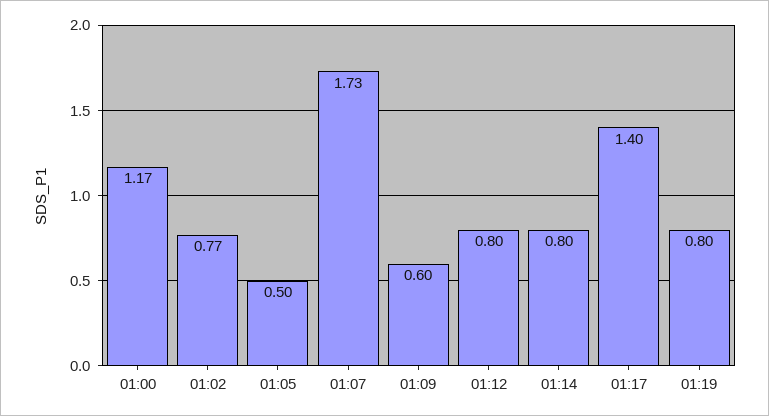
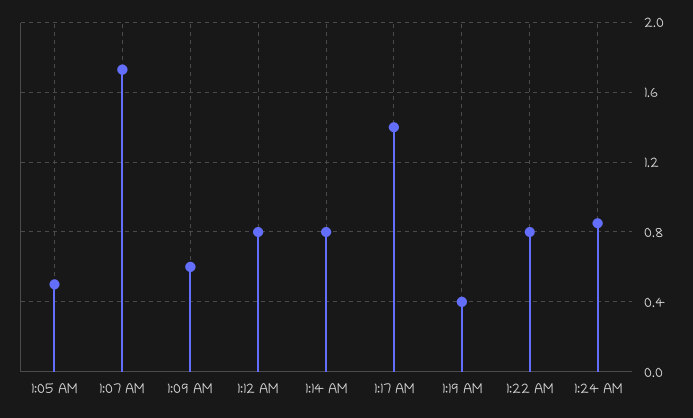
01:00: 1.17 -> none
01:02: 0.77 -> none
01:19: 0.8 -> 0.4
1:22 AM: none -> 0.8
1:24 AM: none -> 0.85

